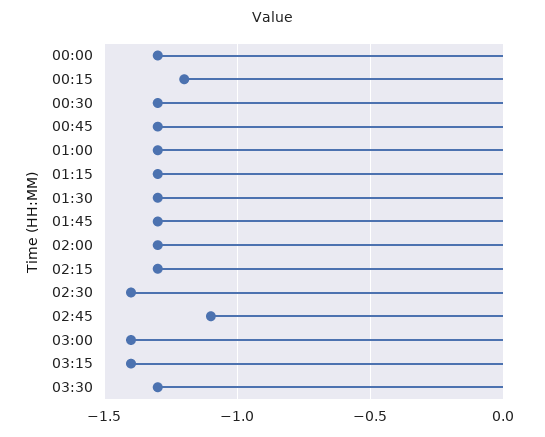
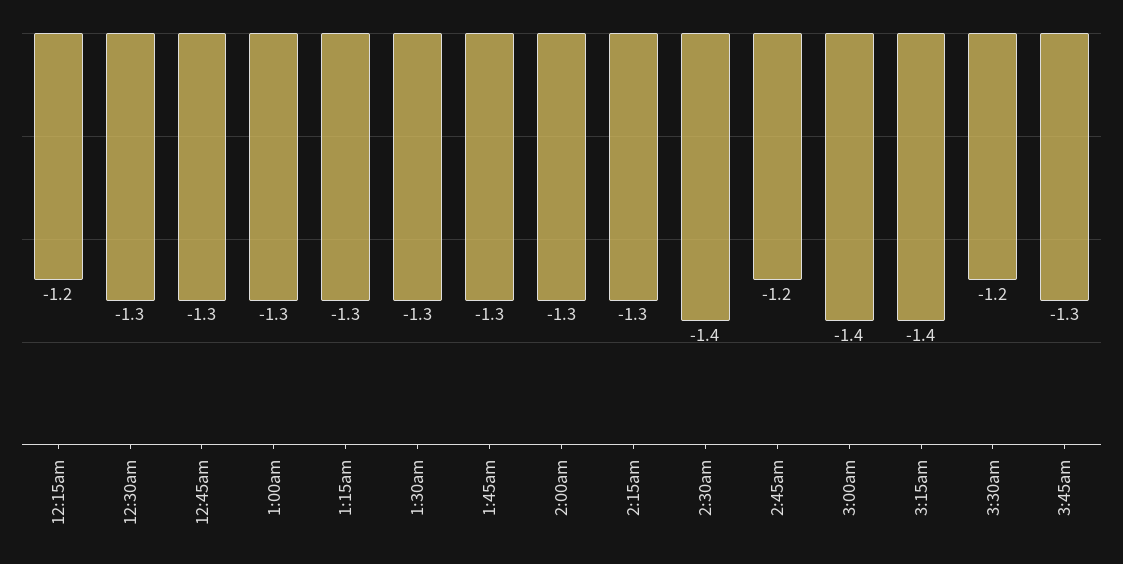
00:00: -1.3 -> none
02:45: -1.1 -> -1.2
03:30: -1.3 -> -1.2
3:45am: none -> -1.3

